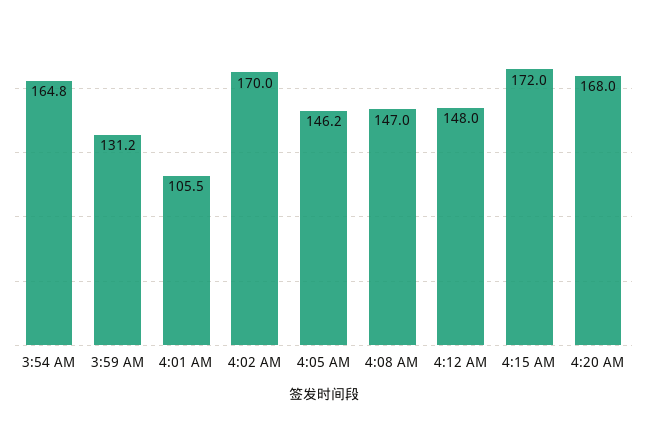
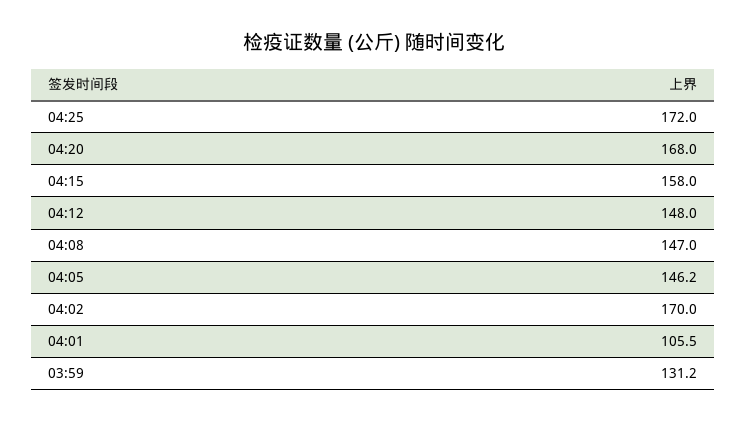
3:54 AM: 164.8 -> none
4:15 AM: 172 -> 158
04:25: none -> 172

